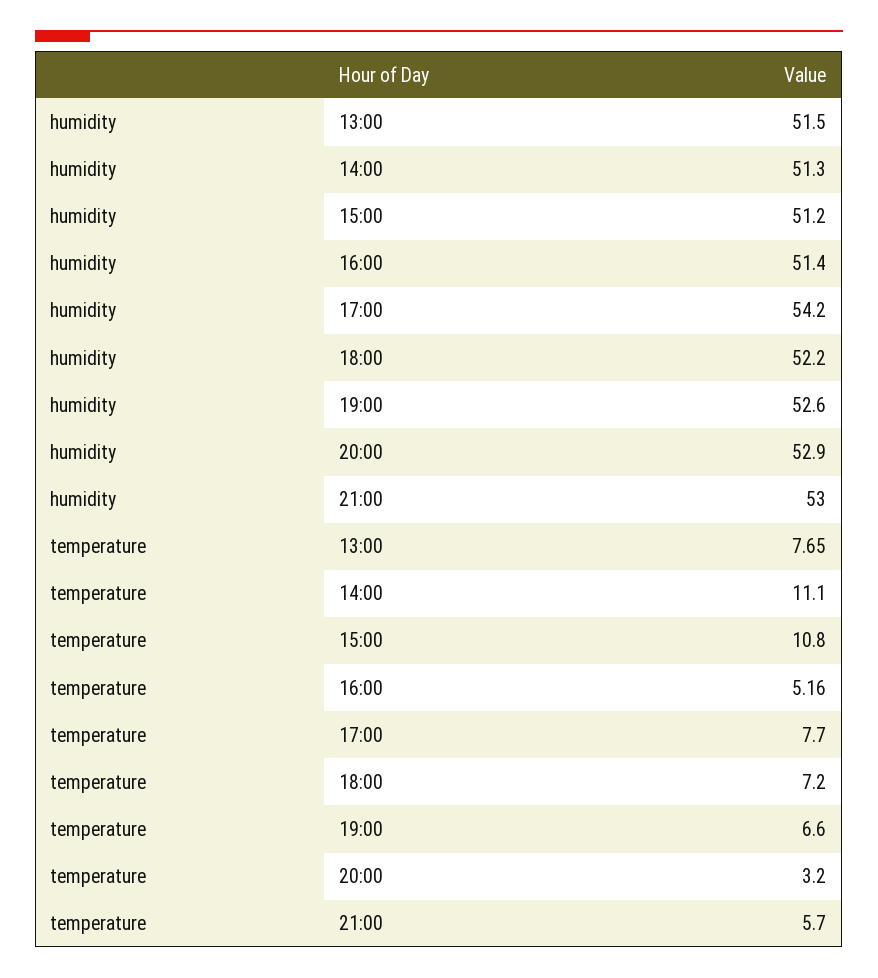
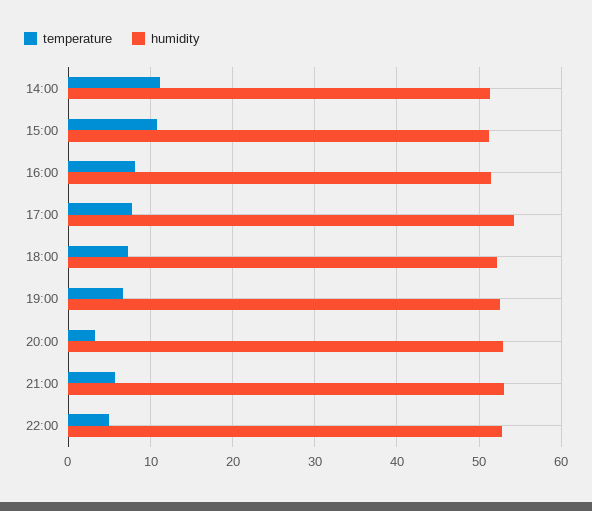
humidity, 13:00: 51.5 -> none
temperature, 13:00: 7.65 -> none
temperature, 16:00: 5.16 -> 8
temperature, 22:00: none -> 5
humidity, 22:00: none -> 53

